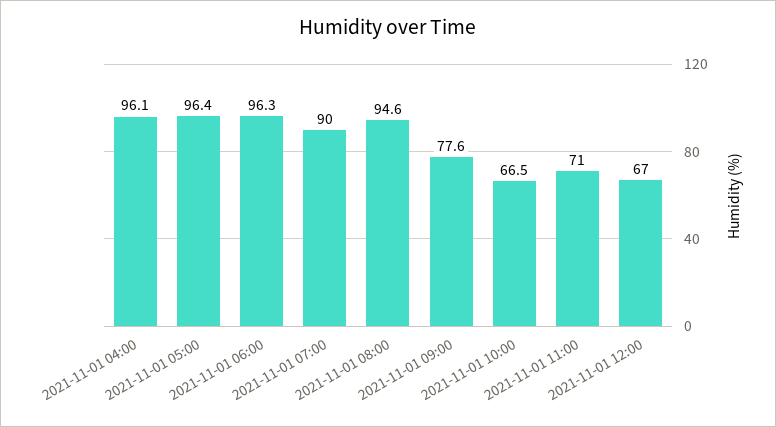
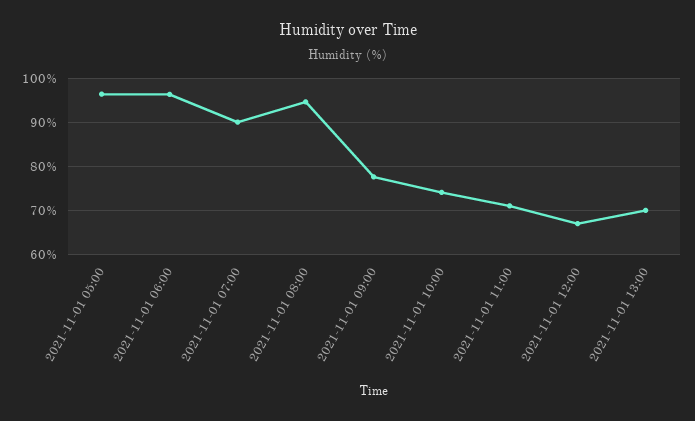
2021-11-01 04:00: 96.1 -> none
2021-11-01 10:00: 66.5 -> 74
2021-11-01 13:00: none -> 70

